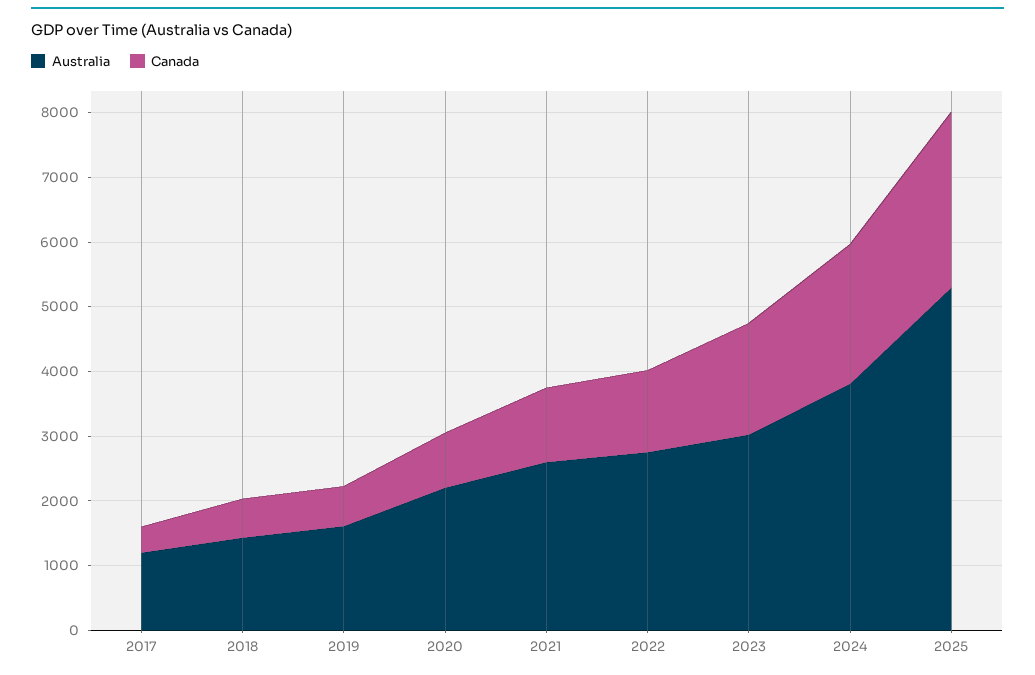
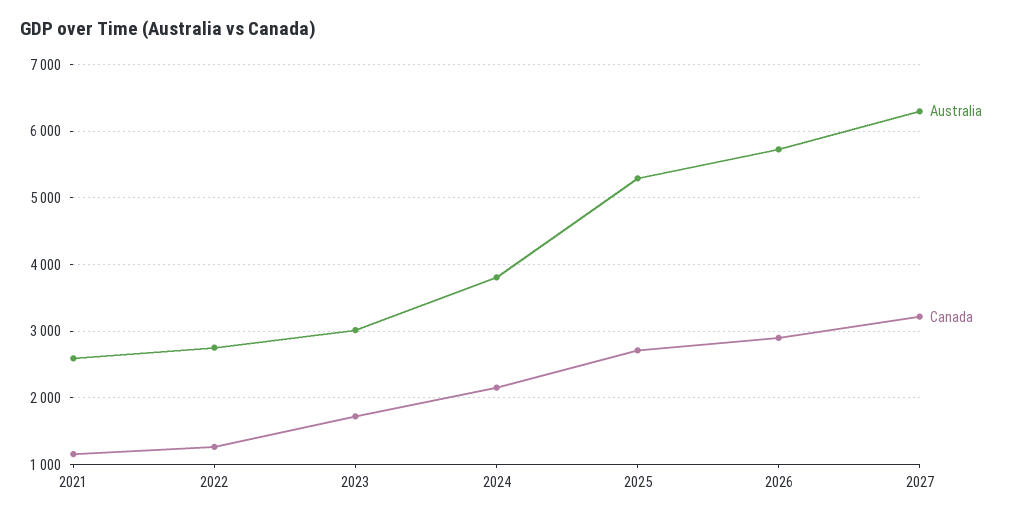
Australia, 2017: 1200 -> none
Canada, 2017: 400 -> none
Australia, 2018: 1400 -> none
Canada, 2018: 600 -> none
Australia, 2019: 1600 -> none
Canada, 2019: 600 -> none
Australia, 2020: 2200 -> none
Canada, 2020: 800 -> none
Australia, 2026: none -> 5700
Canada, 2026: none -> 2900
Australia, 2027: none -> 6300
Canada, 2027: none -> 3200

